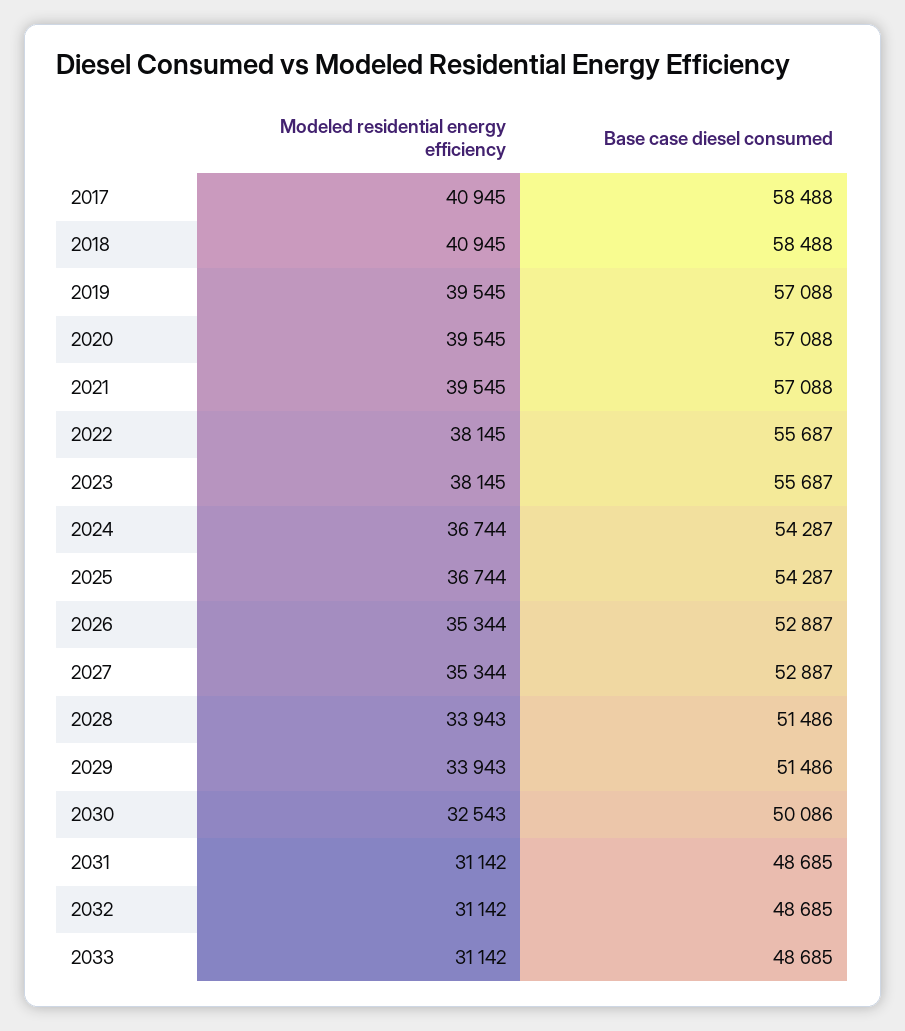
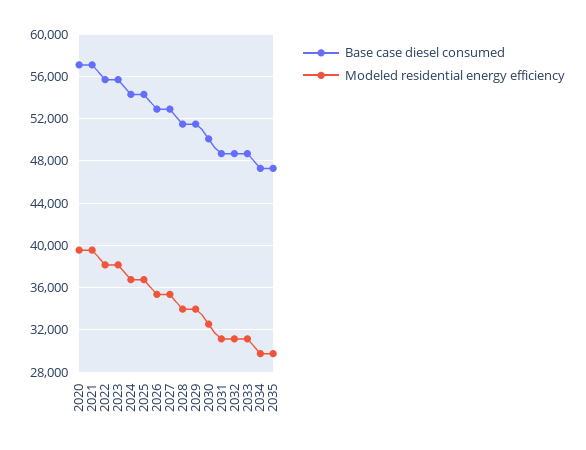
Modeled residential energy efficiency, 2017: 40945 -> none
Base case diesel consumed, 2017: 58488 -> none
Modeled residential energy efficiency, 2018: 40945 -> none
Base case diesel consumed, 2018: 58488 -> none
Modeled residential energy efficiency, 2019: 39545 -> none
Base case diesel consumed, 2019: 57088 -> none
Base case diesel consumed, 2034: none -> 47000
Modeled residential energy efficiency, 2034: none -> 30000
Base case diesel consumed, 2035: none -> 47000
Modeled residential energy efficiency, 2035: none -> 30000

